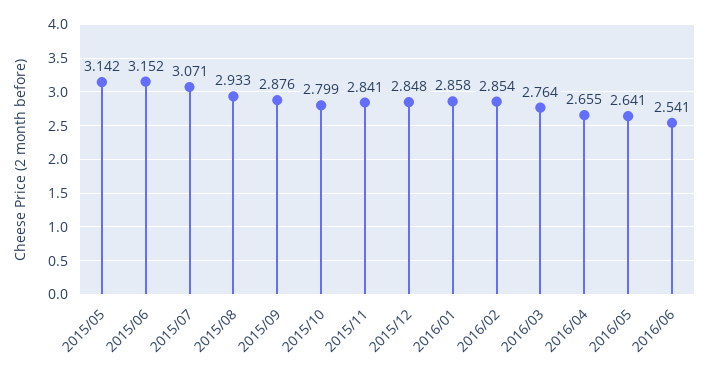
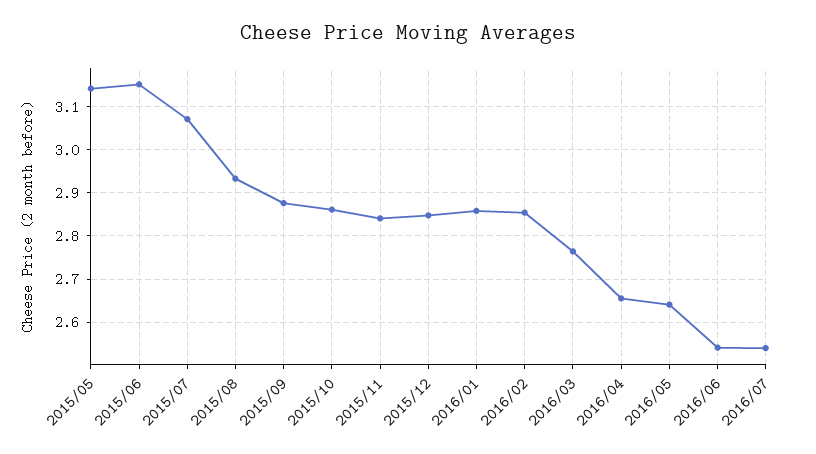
2015/10: 2.799 -> 2.86
2016/07: none -> 2.54

